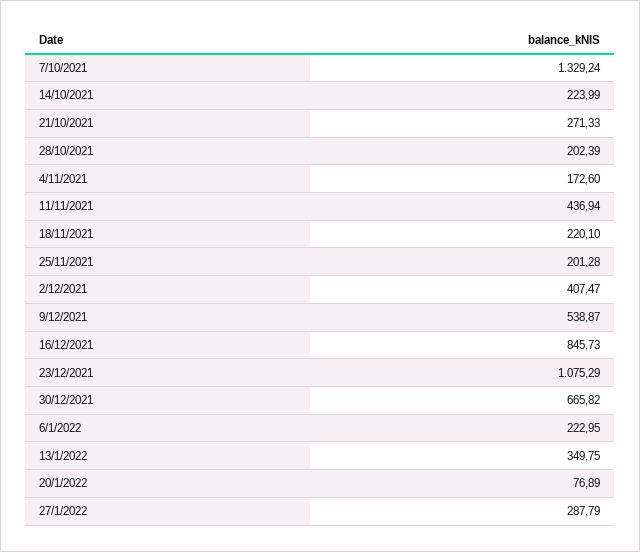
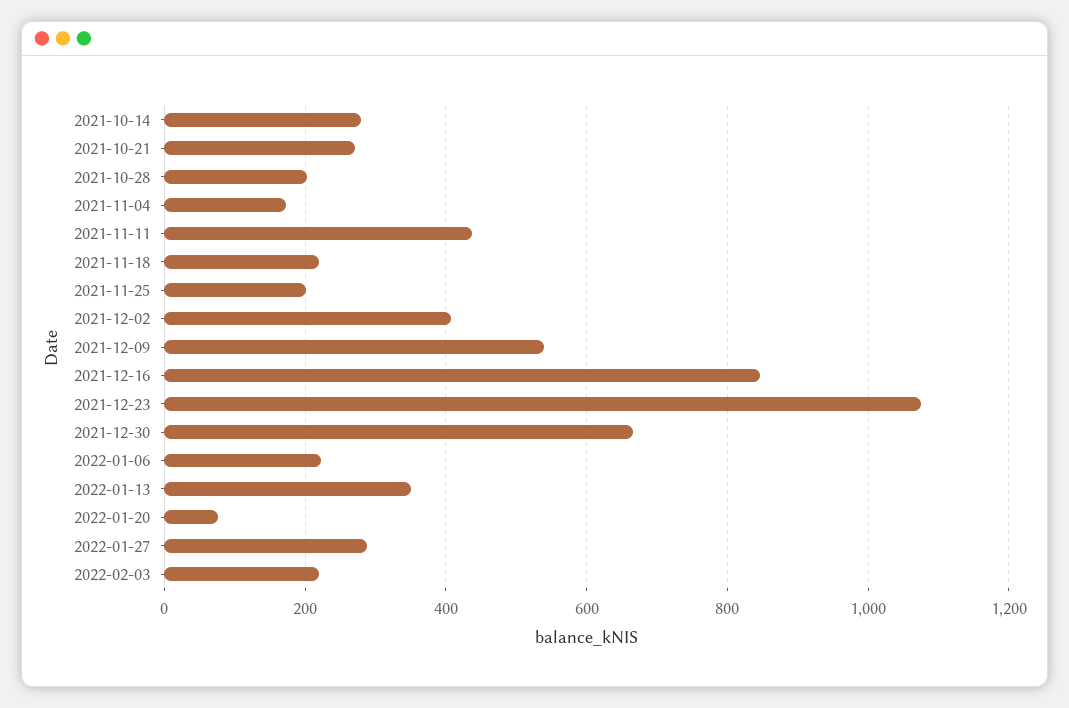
7/10/2021: 1329.24 -> none
14/10/2021: 223.99 -> 280
2022-02-03: none -> 220

